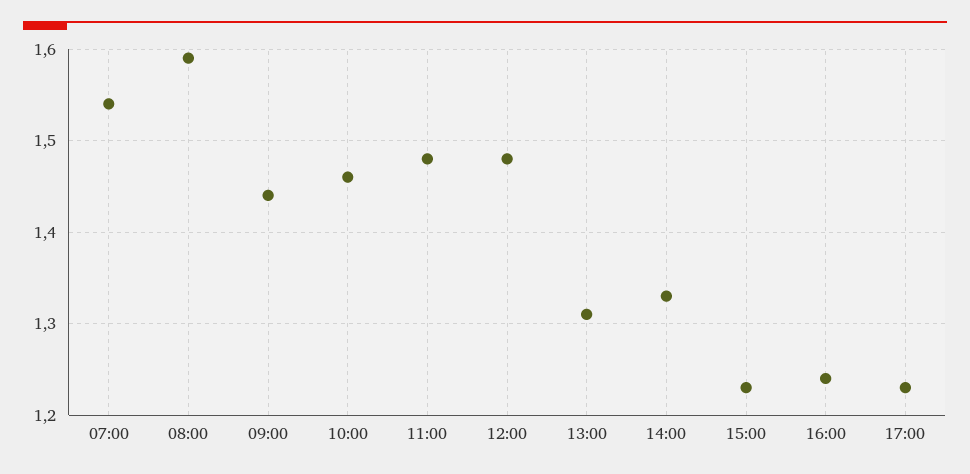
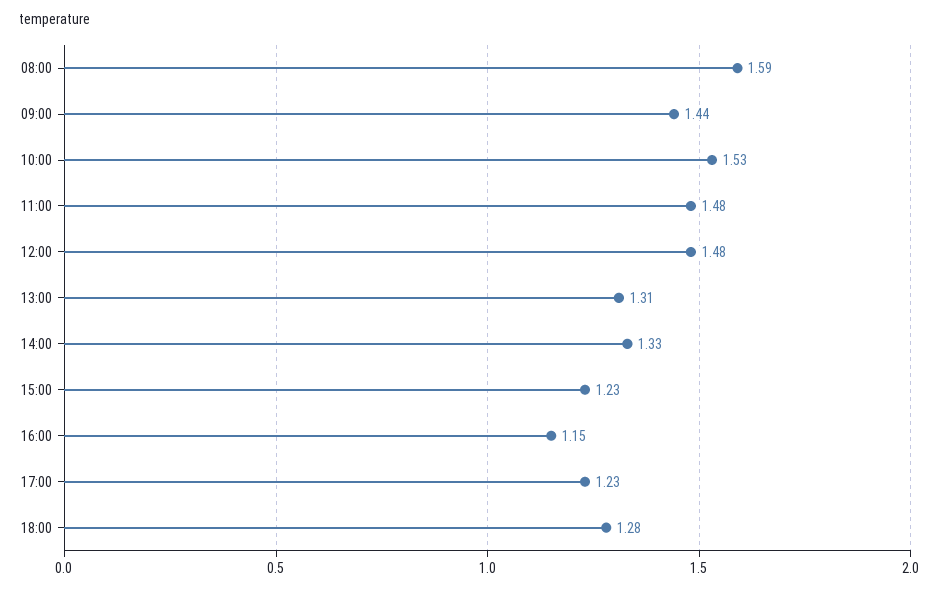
07:00: 1.54 -> none
10:00: 1.46 -> 1.53
16:00: 1.24 -> 1.15
18:00: none -> 1.28

